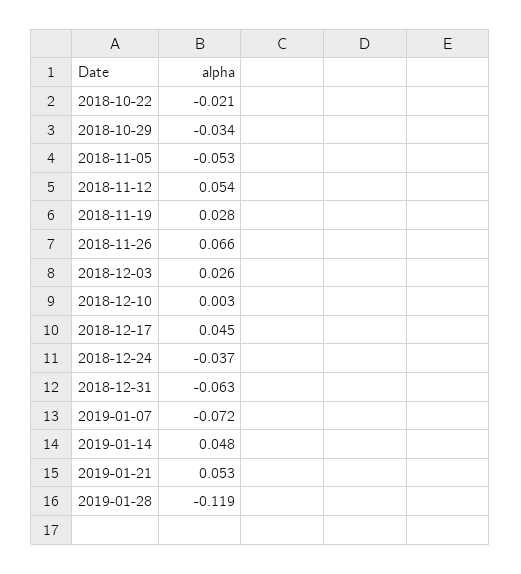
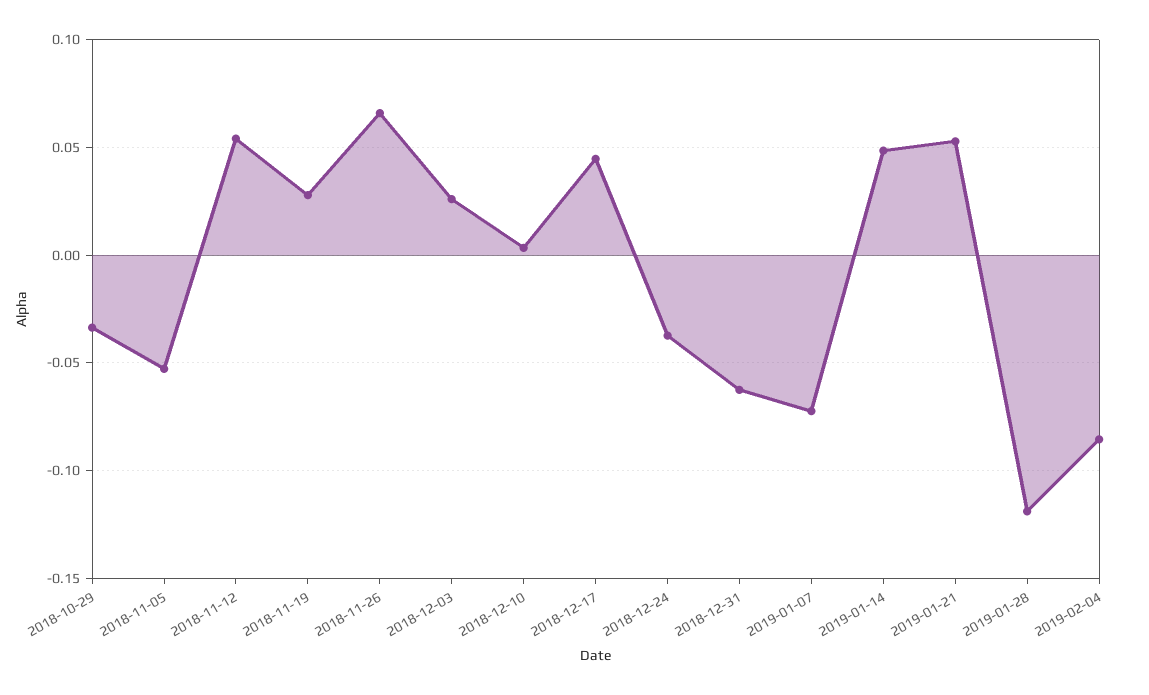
2018-10-22: -0.021 -> none
2019-02-04: none -> -0.085

